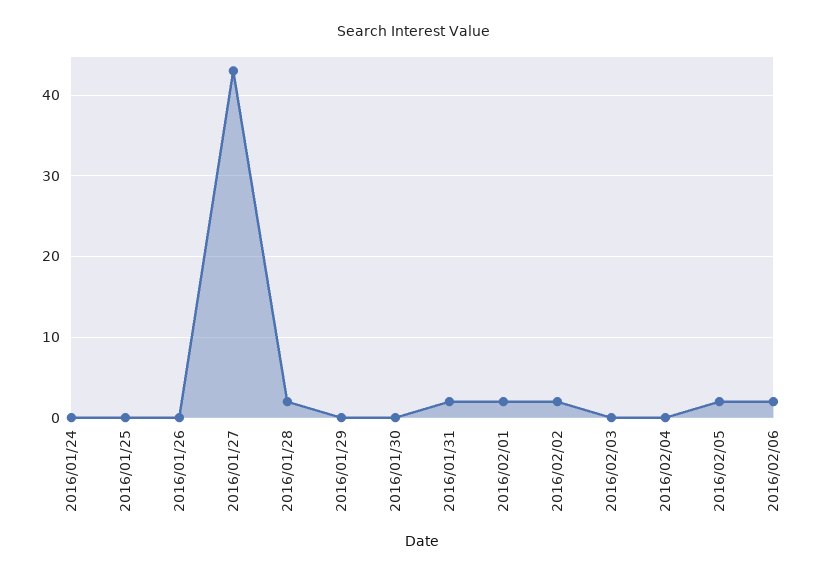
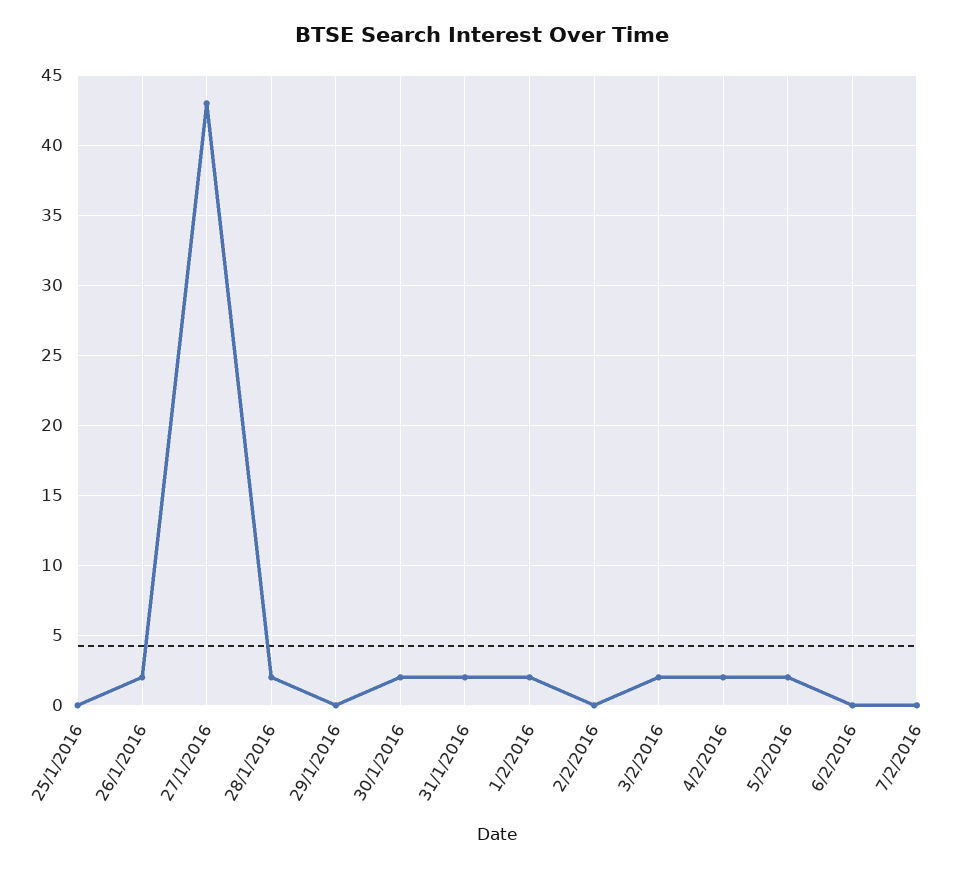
2016/01/24: 0 -> none
2016/01/26: 0 -> 2
2016/01/30: 0 -> 2
2016/02/02: 2 -> 0
2016/02/03: 0 -> 2
2016/02/04: 0 -> 2
2016/02/06: 2 -> 0
7/2/2016: none -> 0

